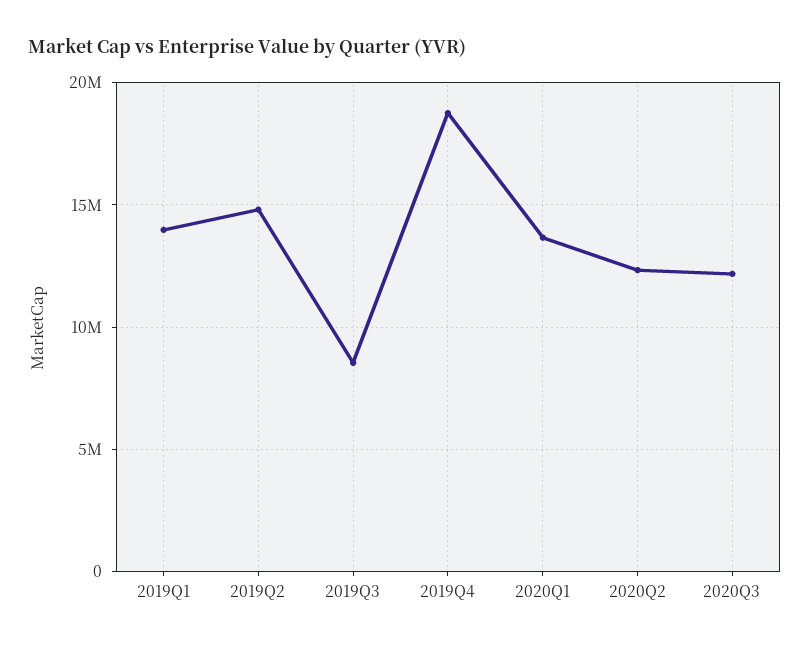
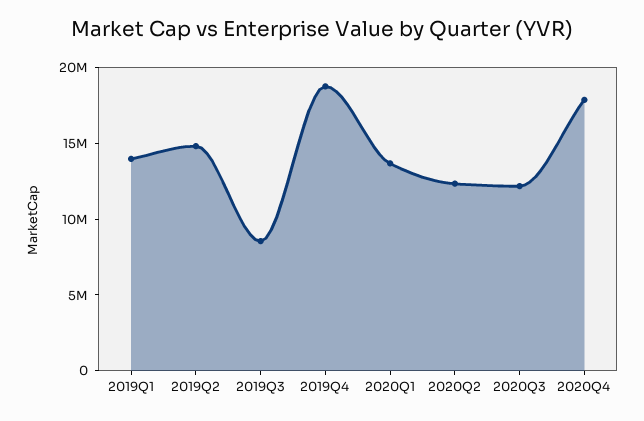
2020Q4: none -> 18000000

